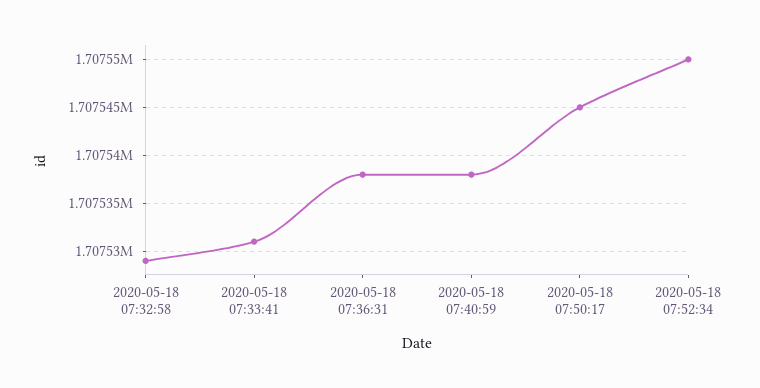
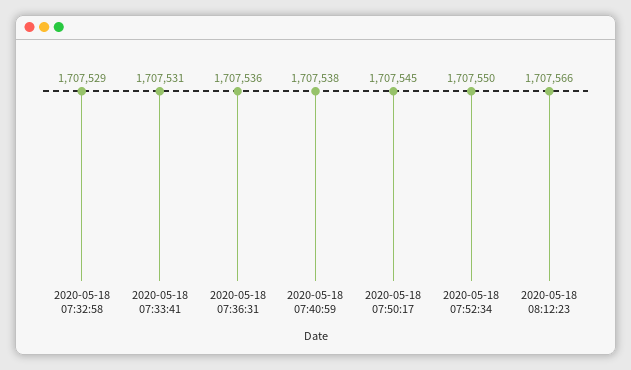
2020-05-18 07:36:31: 1707538 -> 1707536
2020-05-18 08:12:23: none -> 1707566

